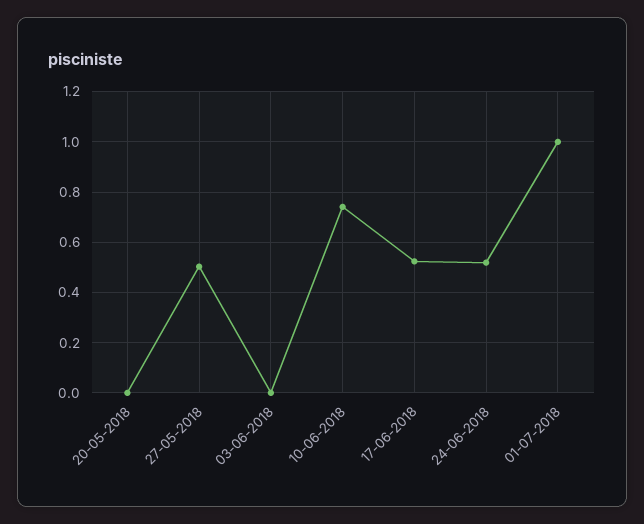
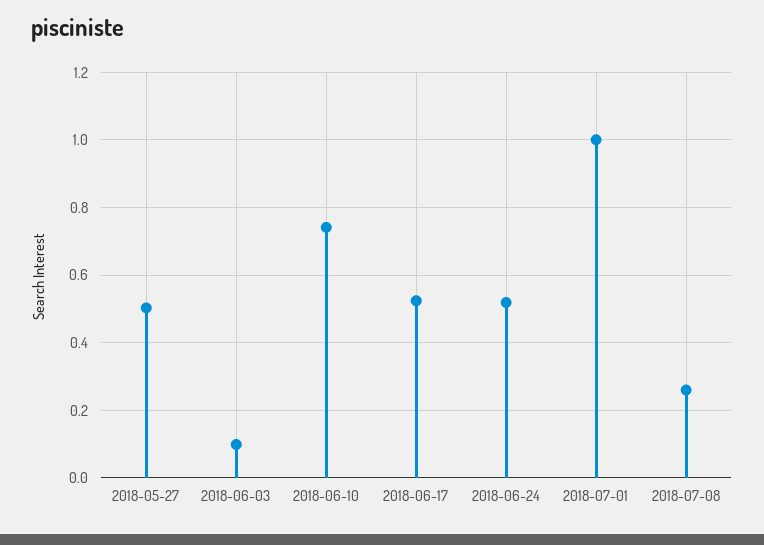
20-05-2018: 0 -> none
03-06-2018: 0 -> 0.1
2018-07-08: none -> 0.26

